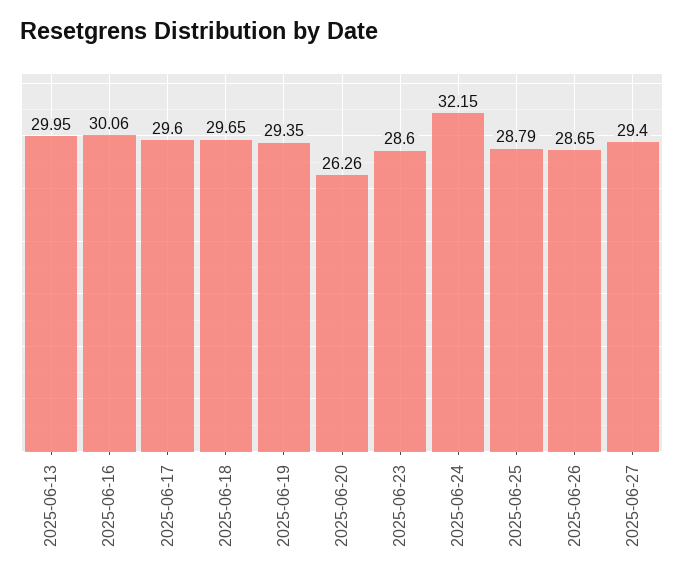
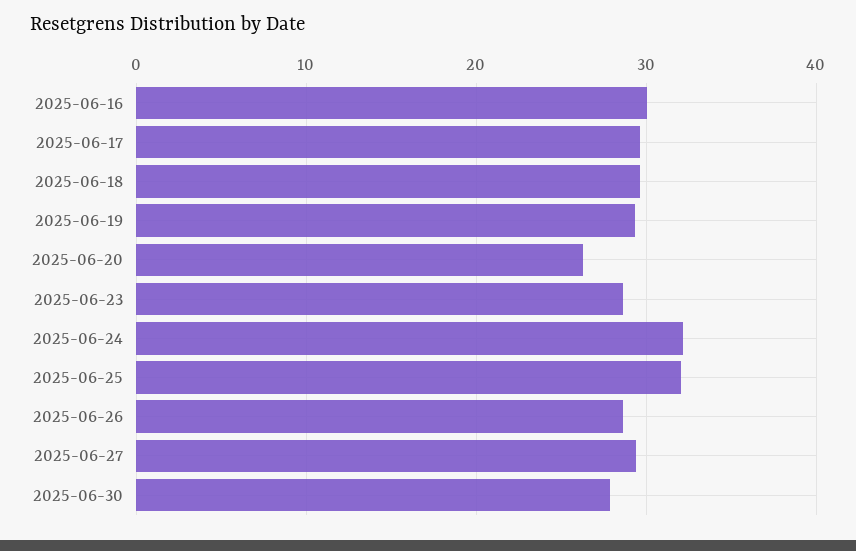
2025-06-13: 29.95 -> none
2025-06-25: 28.79 -> 32
2025-06-30: none -> 28

